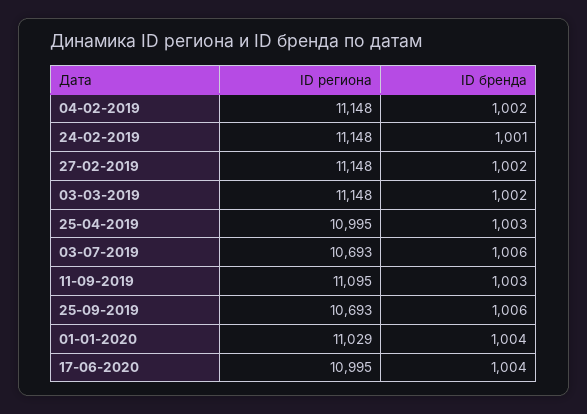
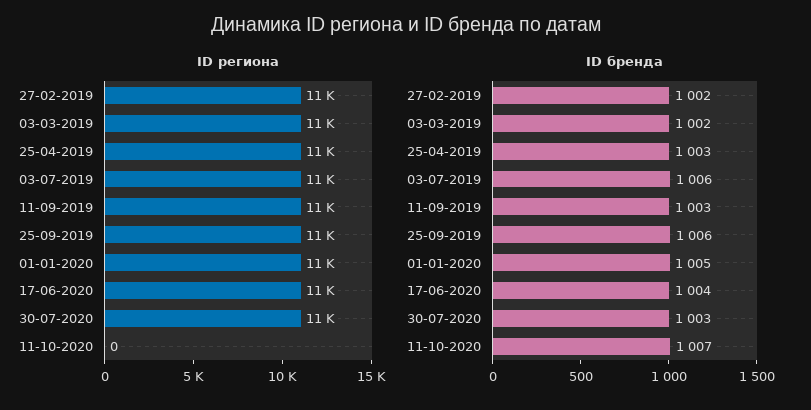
ID региона, 04-02-2019: 11148 -> none
ID бренда, 04-02-2019: 1002 -> none
ID региона, 24-02-2019: 11148 -> none
ID бренда, 24-02-2019: 1001 -> none
ID бренда, 01-01-2020: 1004 -> 1005
ID региона, 30-07-2020: none -> 11000
ID региона, 11-10-2020: none -> 0
ID бренда, 30-07-2020: none -> 1003
ID бренда, 11-10-2020: none -> 1007

